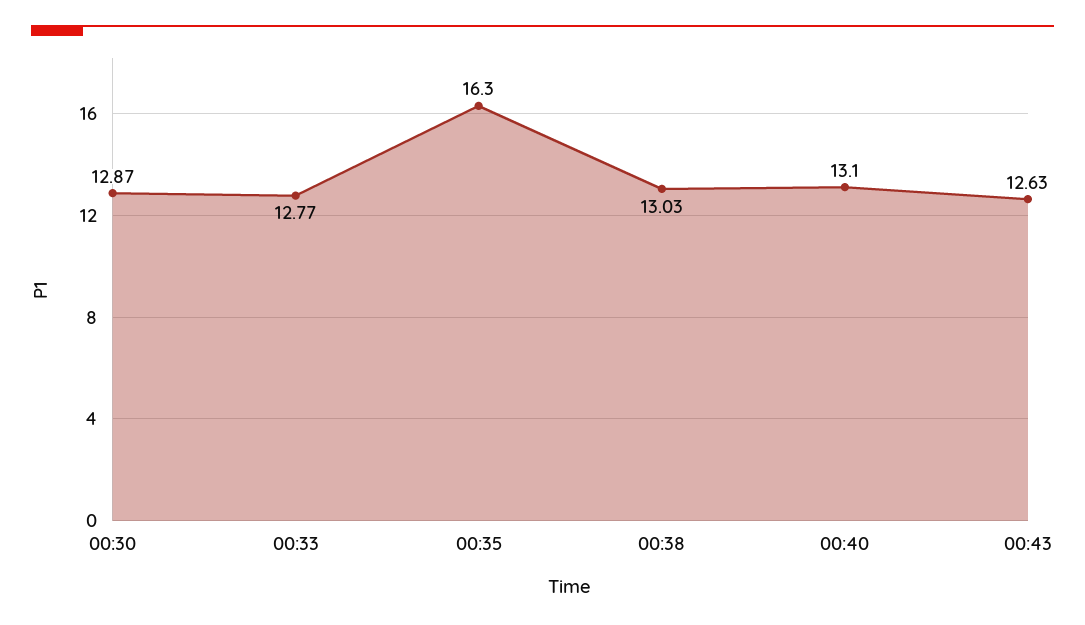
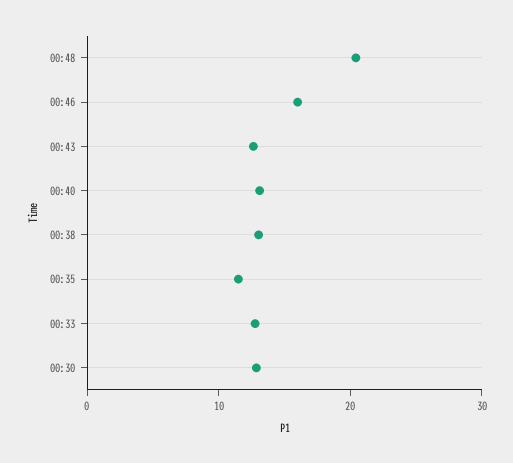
00:35: 16.3 -> 12
00:48: none -> 20
00:46: none -> 16

